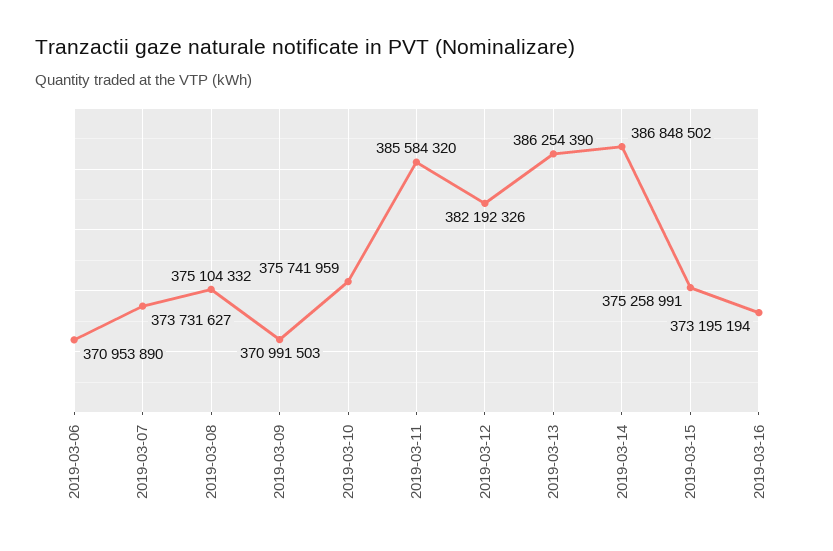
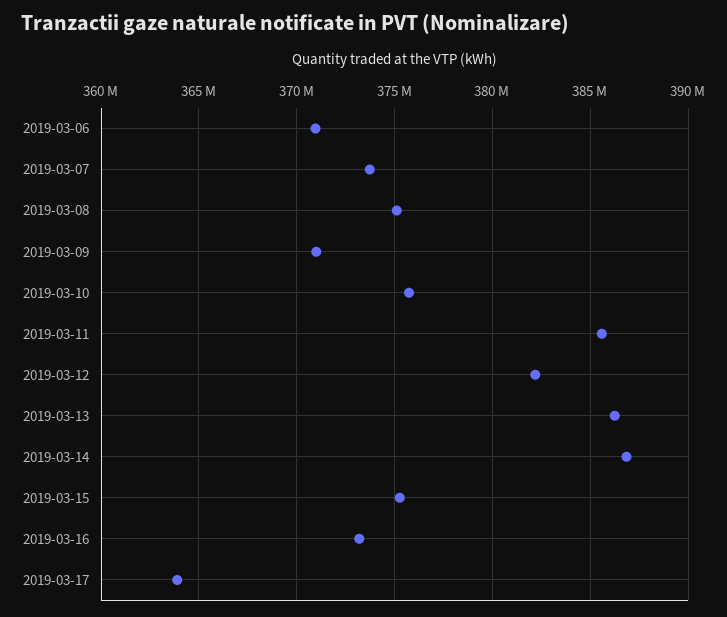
2019-03-17: none -> 364000000

